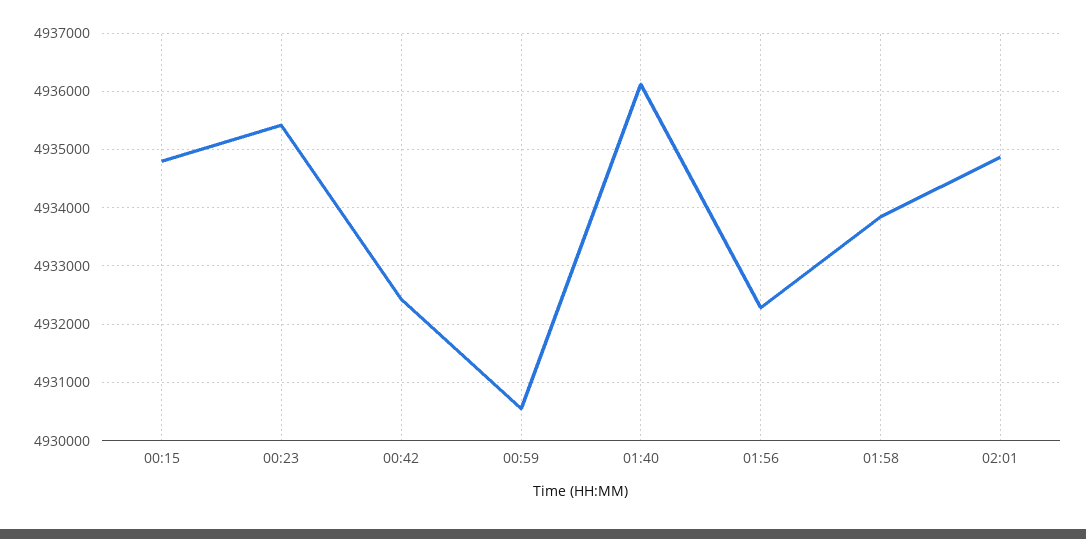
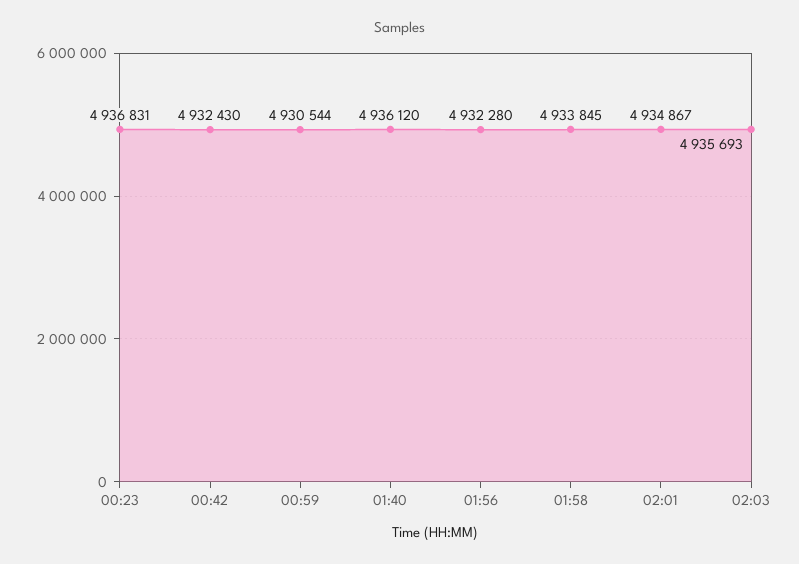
00:15: 4934800 -> none
00:23: 4935400 -> 4936831
02:03: none -> 4935693

